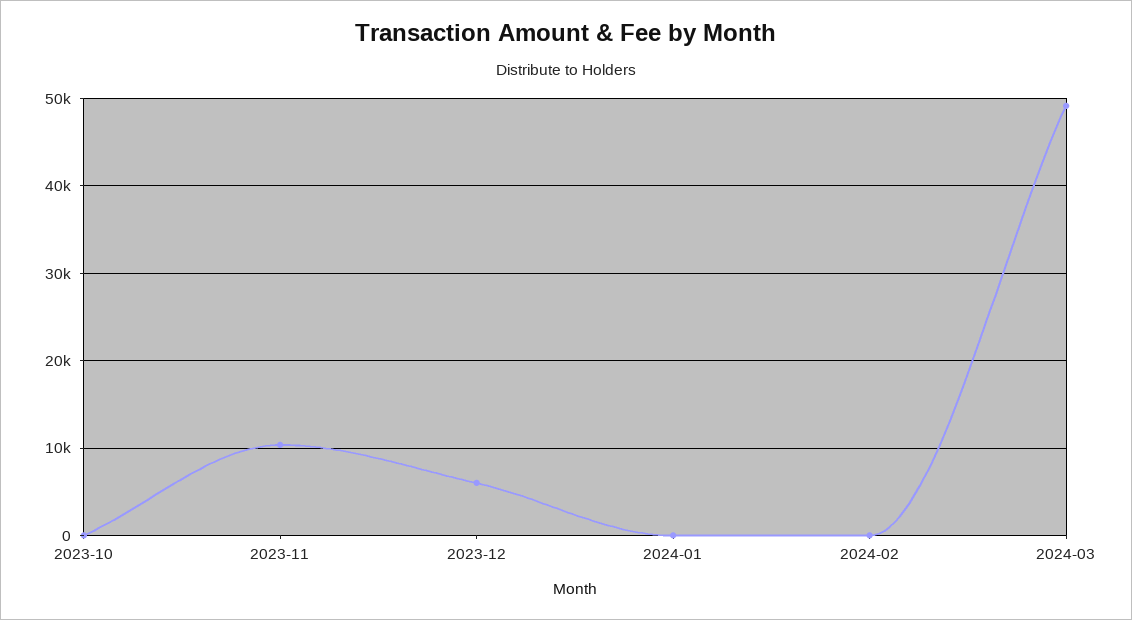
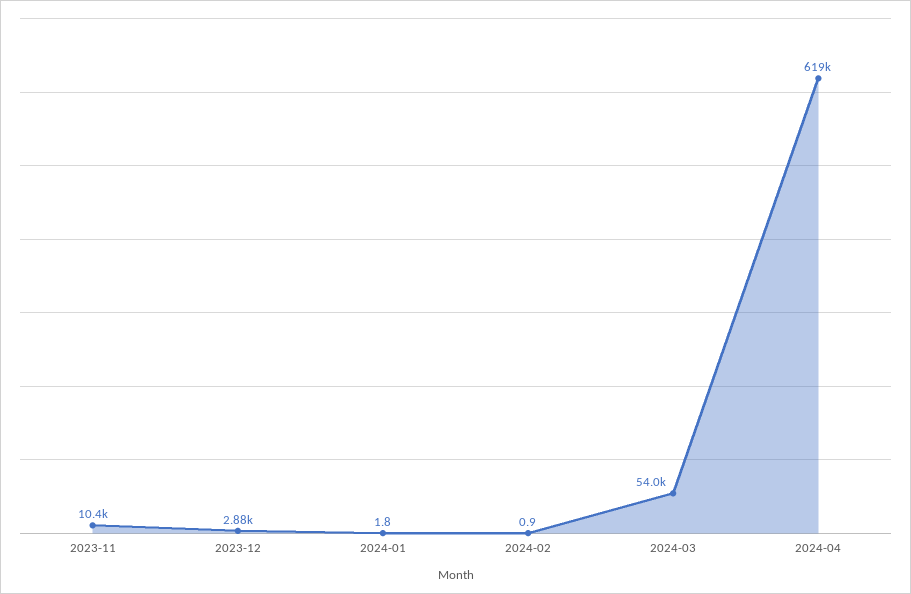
2023-10: 0 -> none
2023-12: 6000 -> 2880
2024-03: 49000 -> 54000
2024-04: none -> 619000

